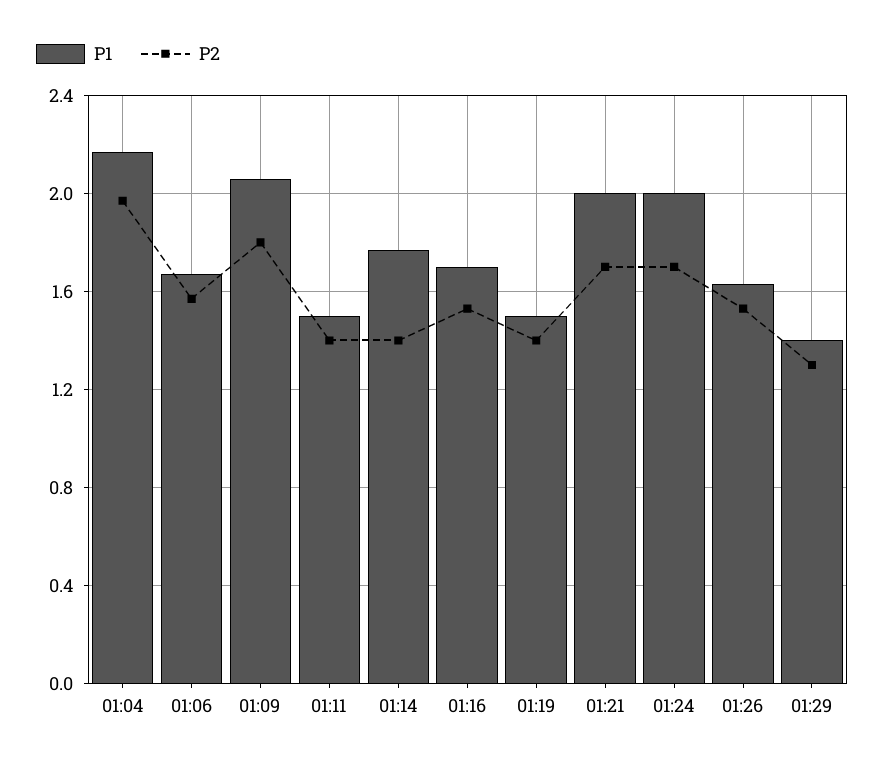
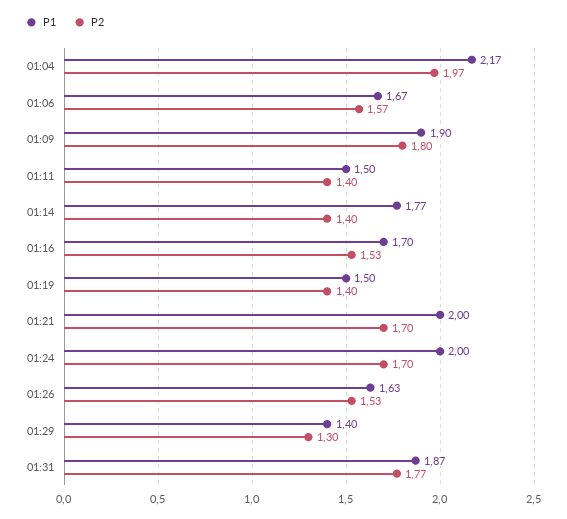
P1, 01:09: 2.05 -> 1.9
P1, 01:31: none -> 1.87
P2, 01:31: none -> 1.77

